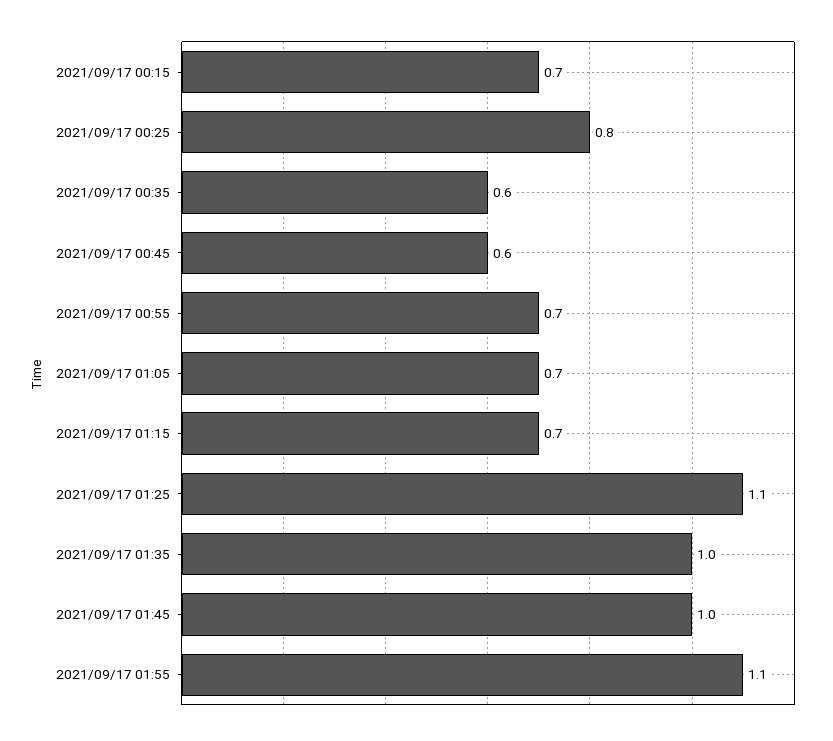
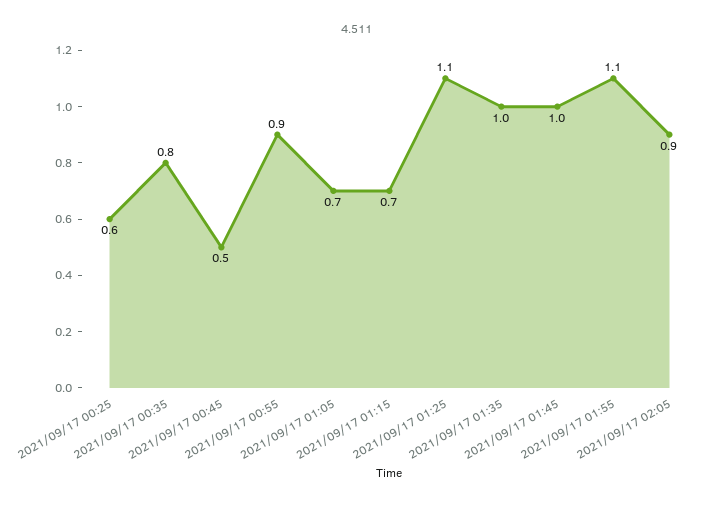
2021/09/17 00:15: 0.7 -> none
2021/09/17 00:25: 0.8 -> 0.6
2021/09/17 00:35: 0.6 -> 0.8
2021/09/17 00:45: 0.6 -> 0.5
2021/09/17 00:55: 0.7 -> 0.9
2021/09/17 02:05: none -> 0.9

